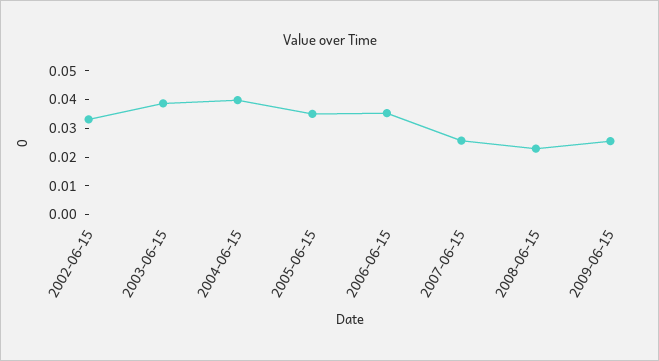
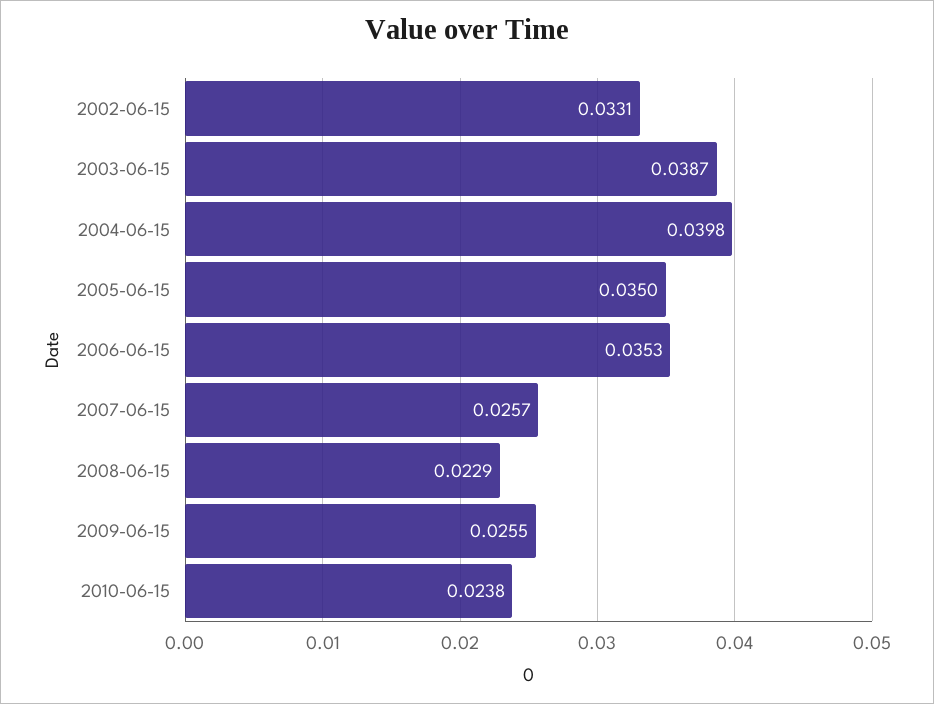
2010-06-15: none -> 0.0238

